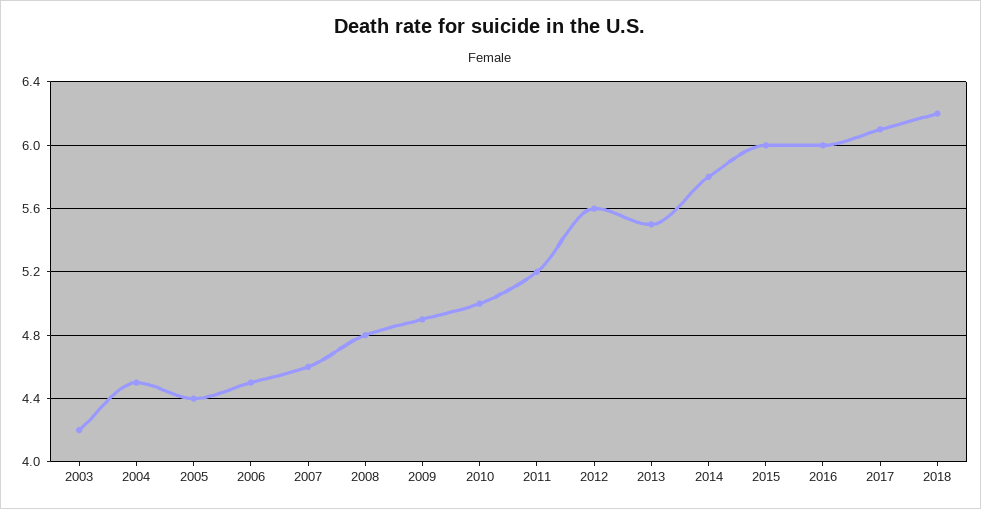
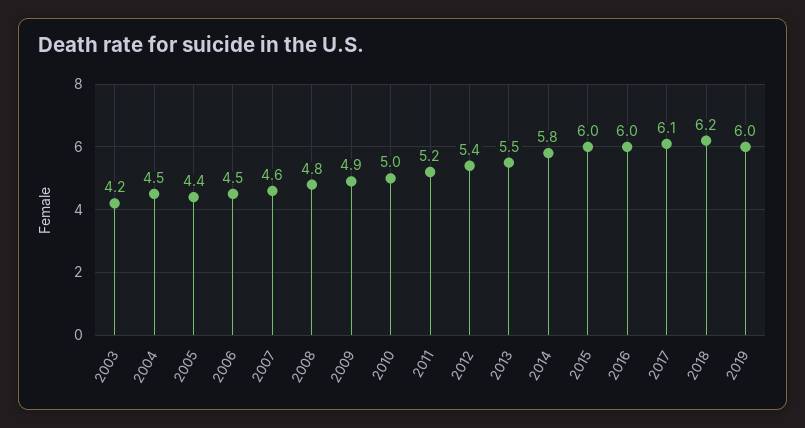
2012: 5.6 -> 5.4
2019: none -> 6

